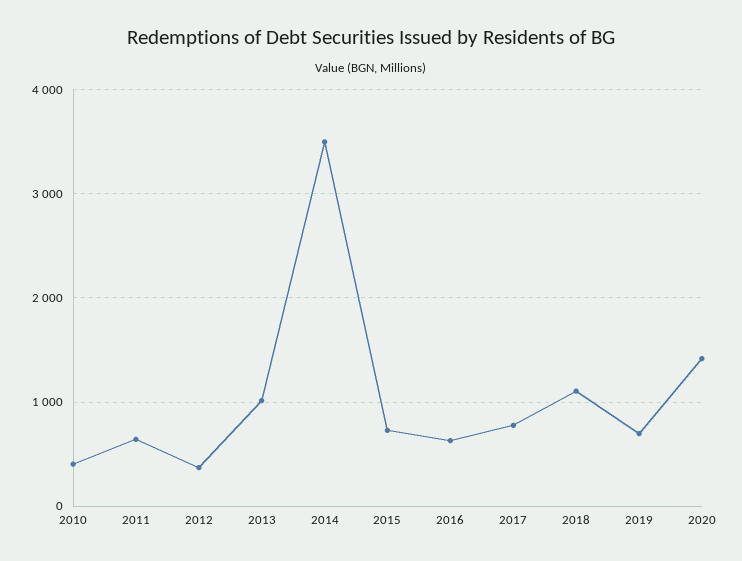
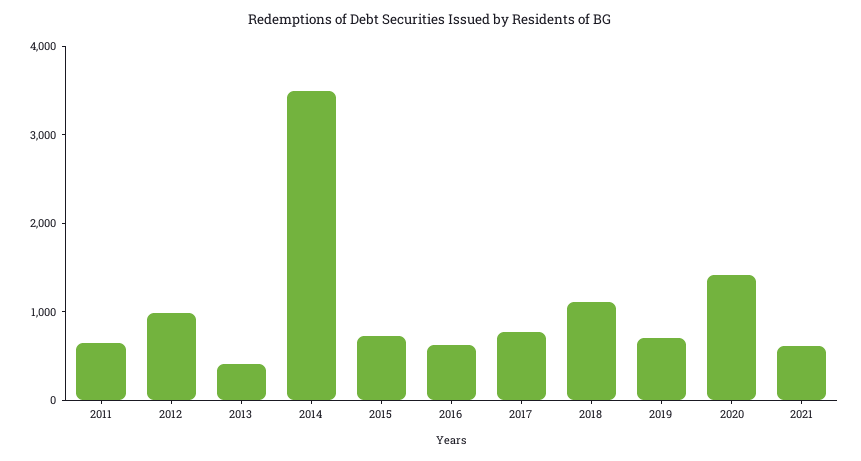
2010: 400 -> none
2012: 400 -> 1000
2013: 1000 -> 400
2021: none -> 600

